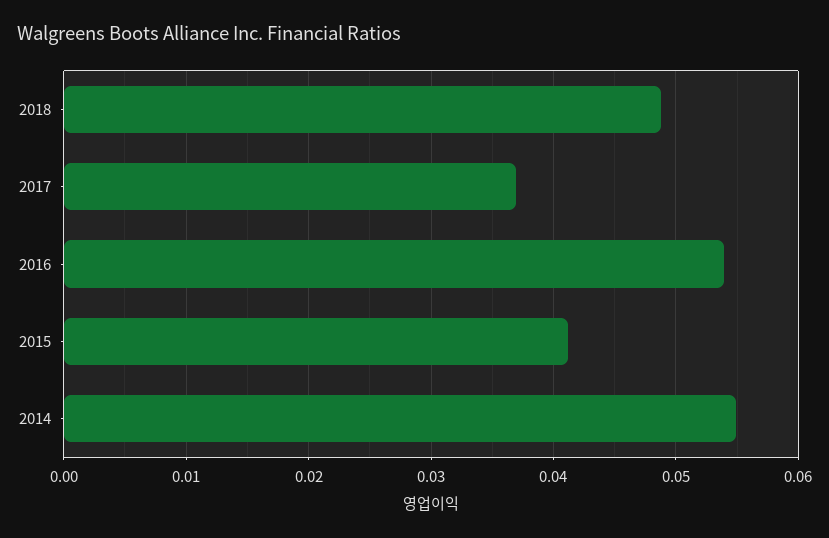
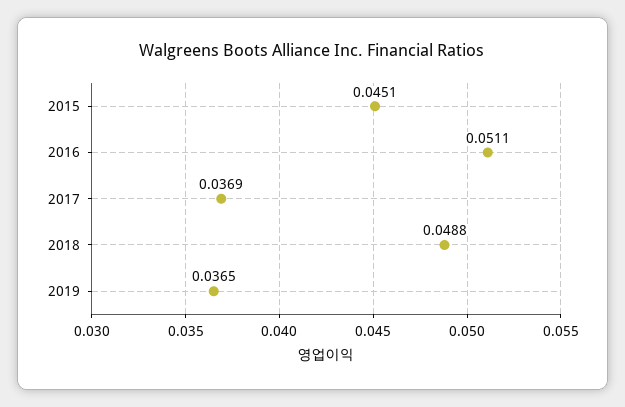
2016: 0.054 -> 0.0511
2015: 0.041 -> 0.0451
2014: 0.055 -> none
2019: none -> 0.0365

